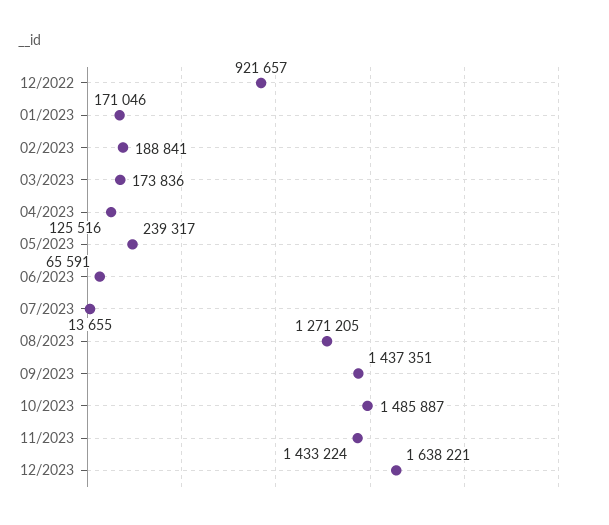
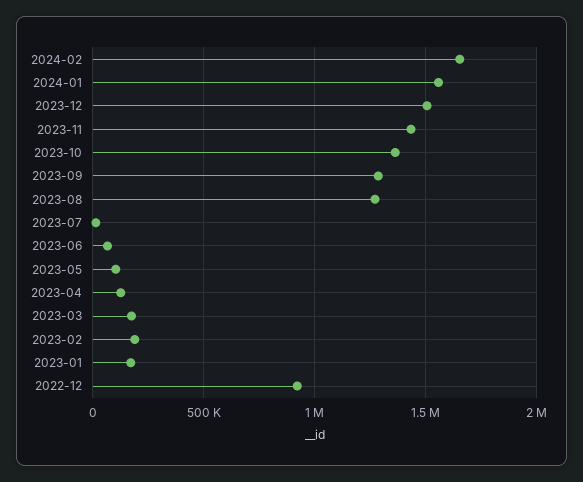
05/2023: 239317 -> 100000
09/2023: 1437351 -> 1300000
10/2023: 1485887 -> 1350000
12/2023: 1638221 -> 1500000
2024-02: none -> 1650000
2024-01: none -> 1550000

